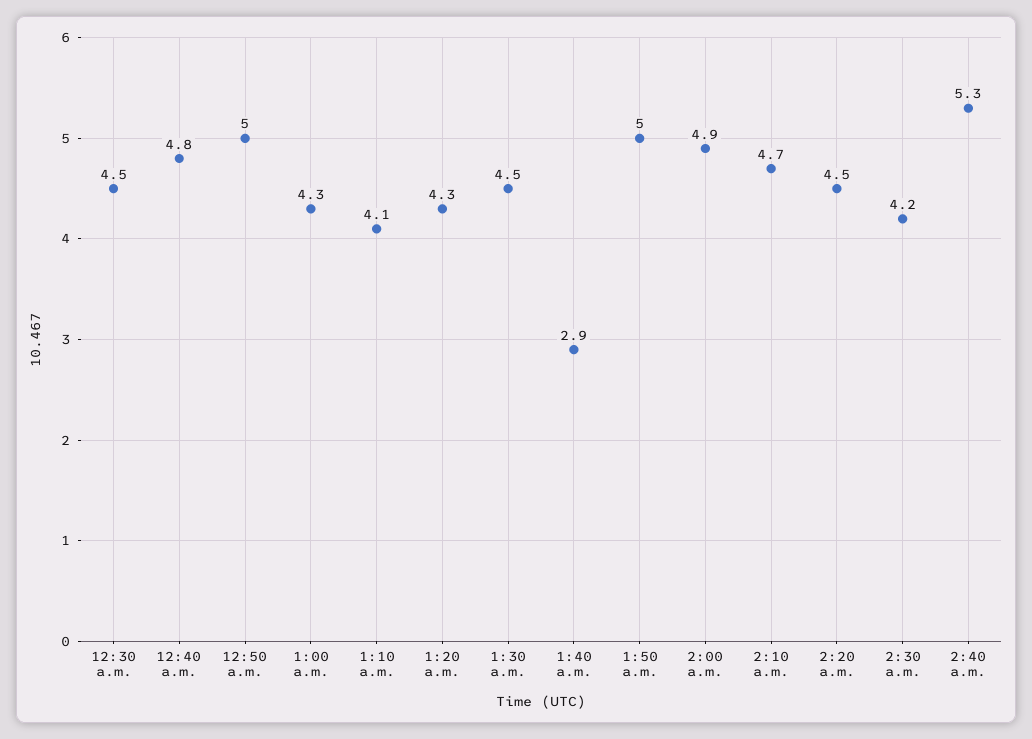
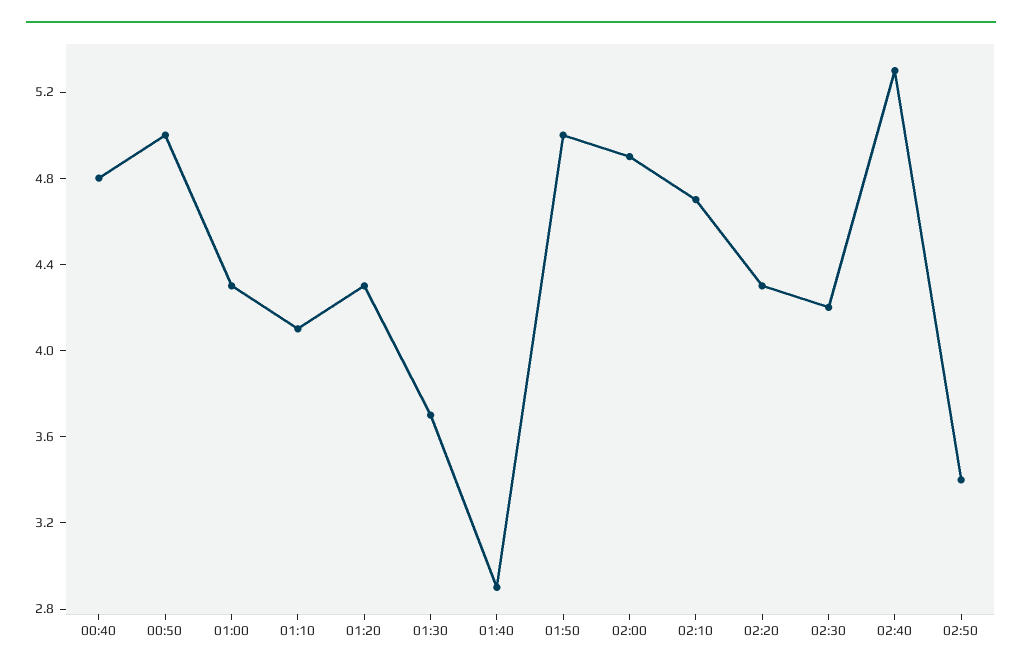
12:30 a.m.: 4.5 -> none
1:30 a.m.: 4.5 -> 3.7
2:20 a.m.: 4.5 -> 4.3
02:50: none -> 3.4

